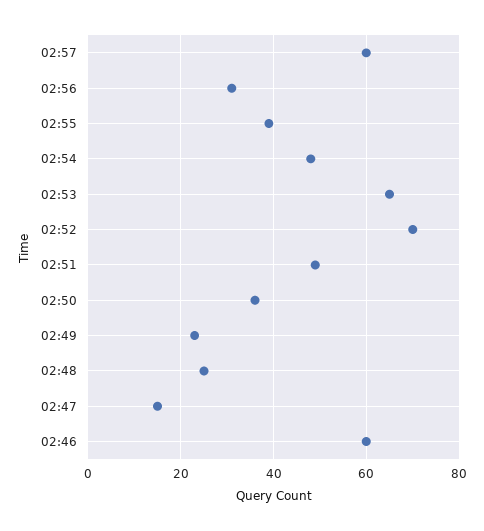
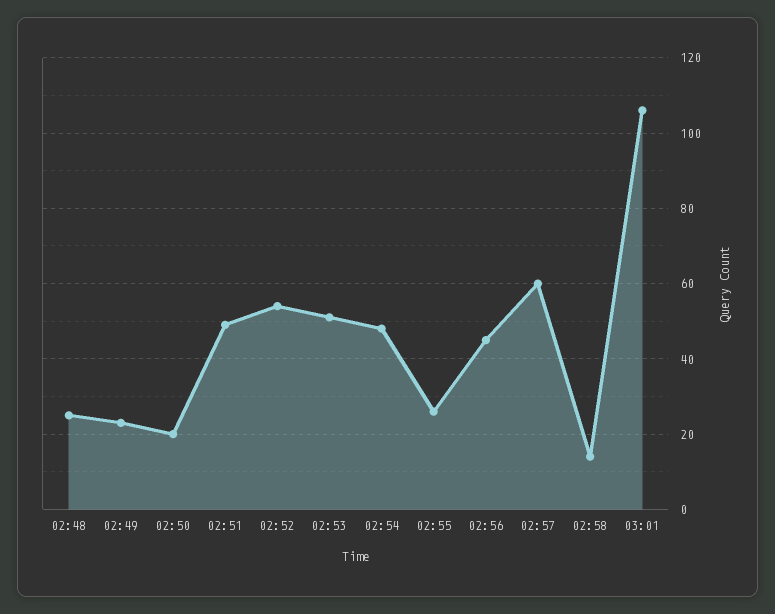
02:56: 30 -> 45
02:55: 40 -> 25
02:53: 65 -> 50
02:52: 70 -> 55
02:50: 35 -> 20
02:47: 15 -> none
02:46: 60 -> none
02:58: none -> 15
03:01: none -> 105

